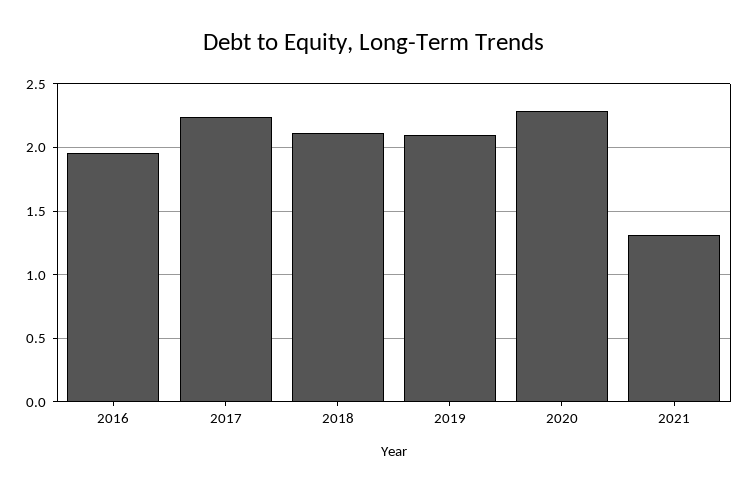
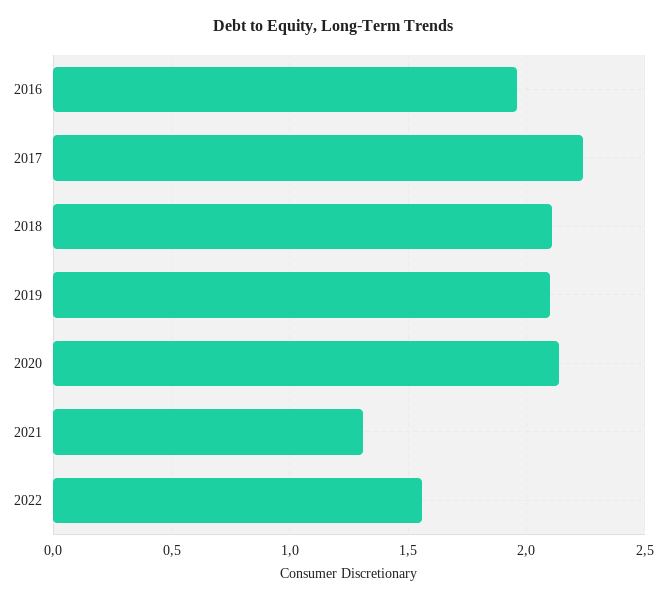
2020: 2.3 -> 2.15
2022: none -> 1.55

